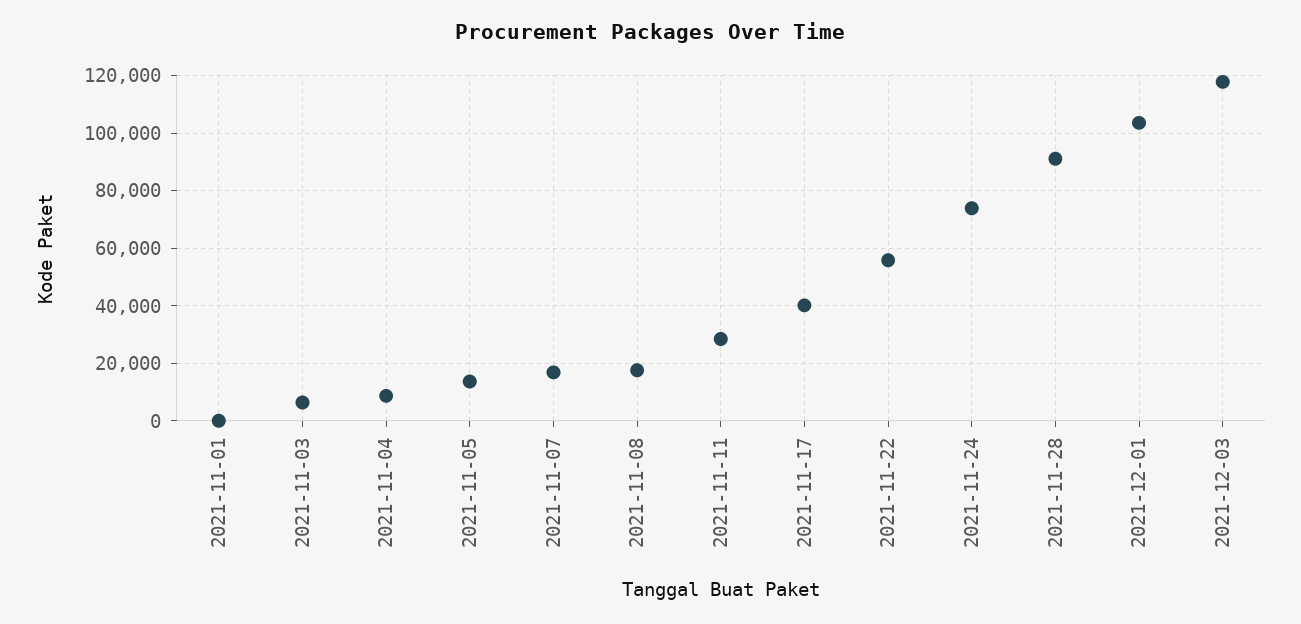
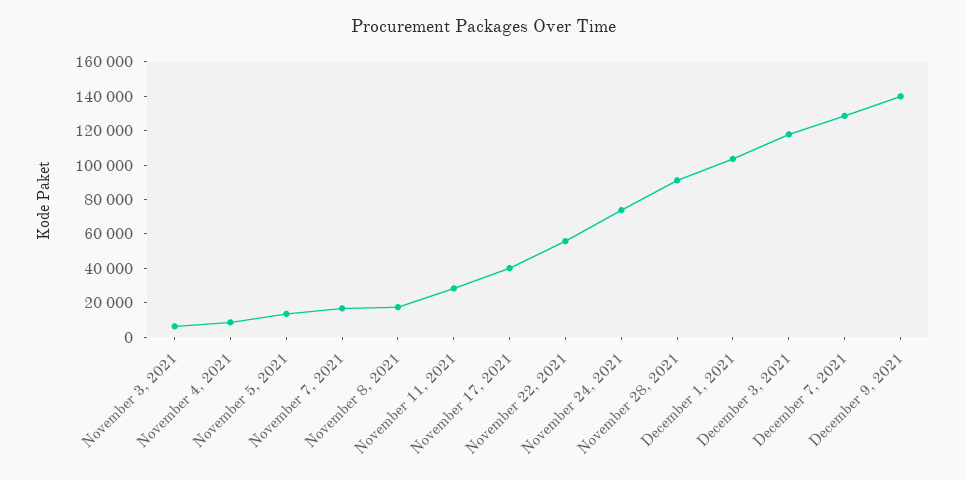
2021-11-01: 0 -> none
December 7, 2021: none -> 130000
December 9, 2021: none -> 140000

